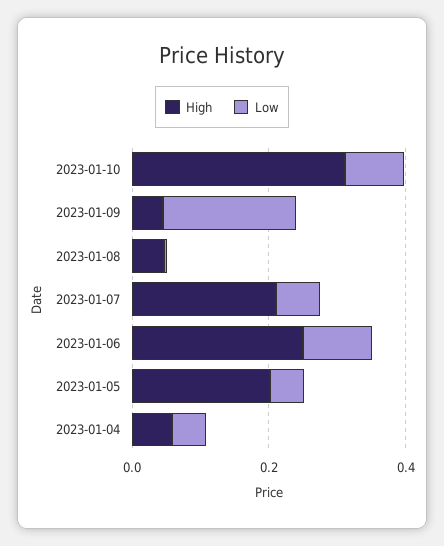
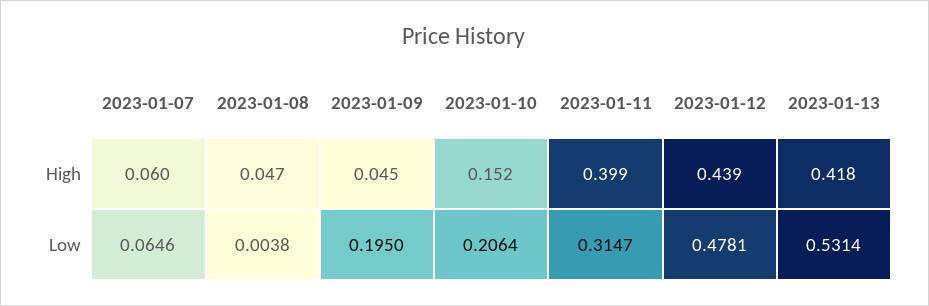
High, 2023-01-10: 0.3 -> 0.152
Low, 2023-01-10: 0.1 -> 0.2064
High, 2023-01-07: 0.2 -> 0.06
High, 2023-01-06: 0.25 -> none
Low, 2023-01-06: 0.1 -> none
High, 2023-01-05: 0.2 -> none
Low, 2023-01-05: 0.05 -> none
High, 2023-01-04: 0.05 -> none
Low, 2023-01-04: 0.05 -> none
High, 2023-01-11: none -> 0.399
High, 2023-01-12: none -> 0.439
High, 2023-01-13: none -> 0.418
Low, 2023-01-11: none -> 0.3147
Low, 2023-01-12: none -> 0.4781
Low, 2023-01-13: none -> 0.5314

